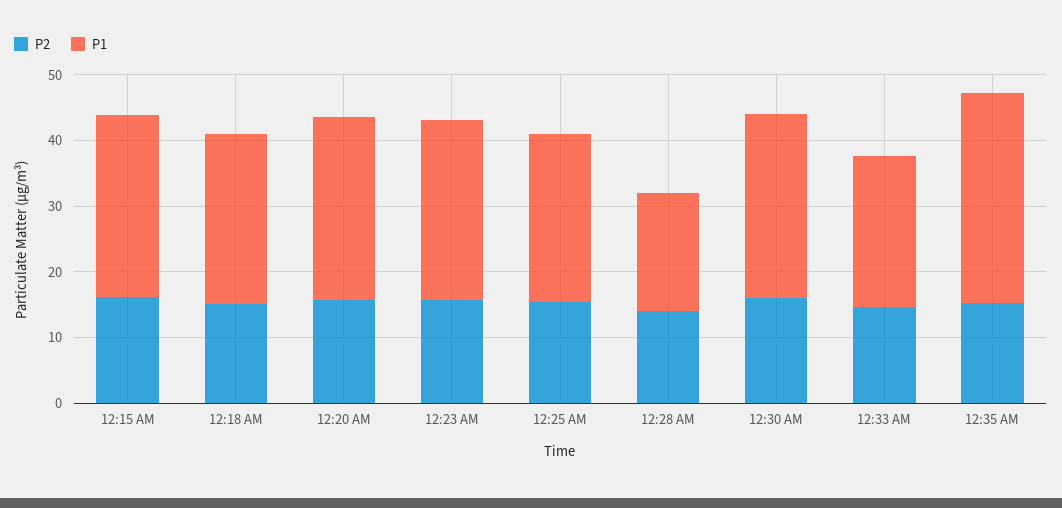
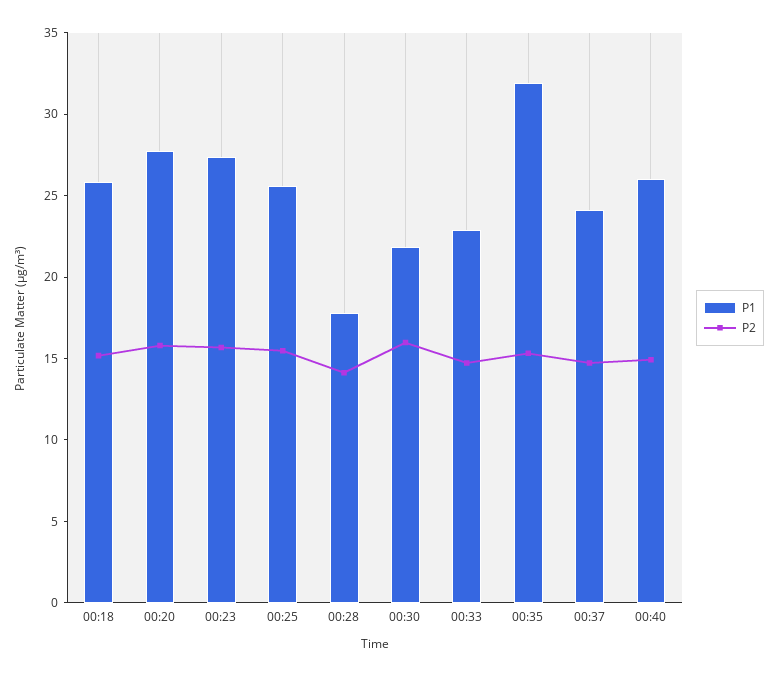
P2, 12:15 AM: 16 -> none
P1, 12:15 AM: 28 -> none
P1, 12:30 AM: 28 -> 22
P1, 00:37: none -> 24
P2, 00:37: none -> 15
P1, 00:40: none -> 26
P2, 00:40: none -> 15

